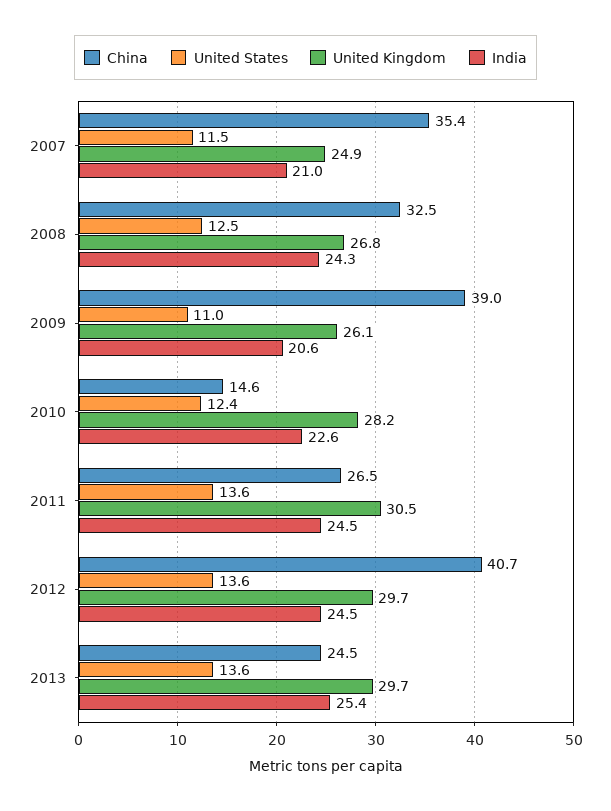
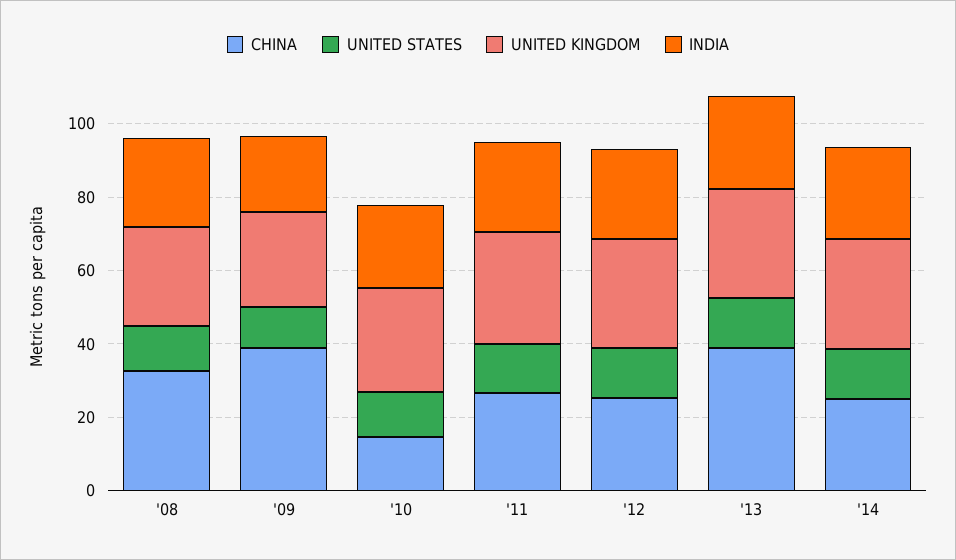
China, 2007: 35.4 -> none
United States, 2007: 11.5 -> none
United Kingdom, 2007: 24.9 -> none
India, 2007: 21 -> none
China, 2012: 40.7 -> 25
China, 2013: 24.5 -> 40
China, '14: none -> 25
United States, '14: none -> 15
United Kingdom, '14: none -> 30
India, '14: none -> 25

